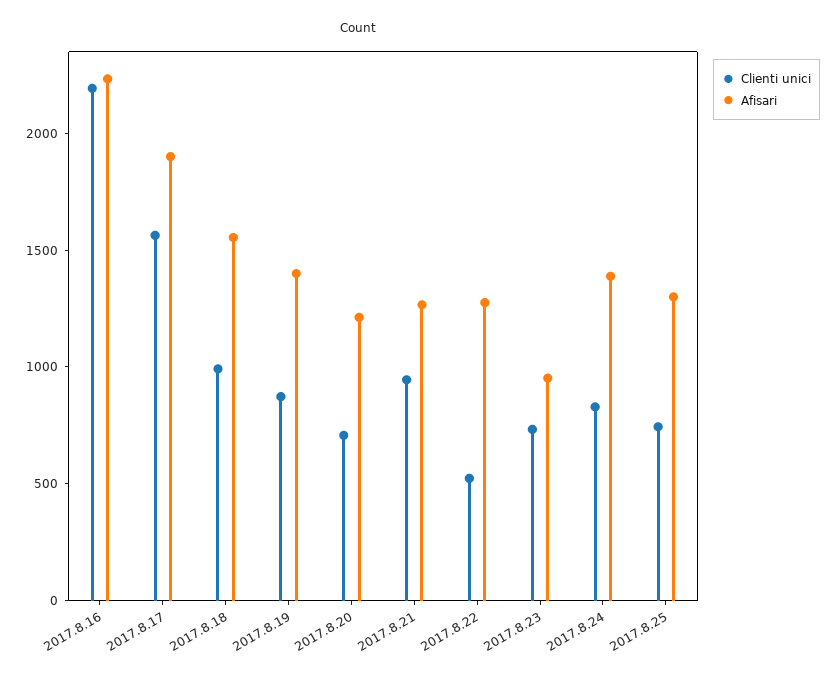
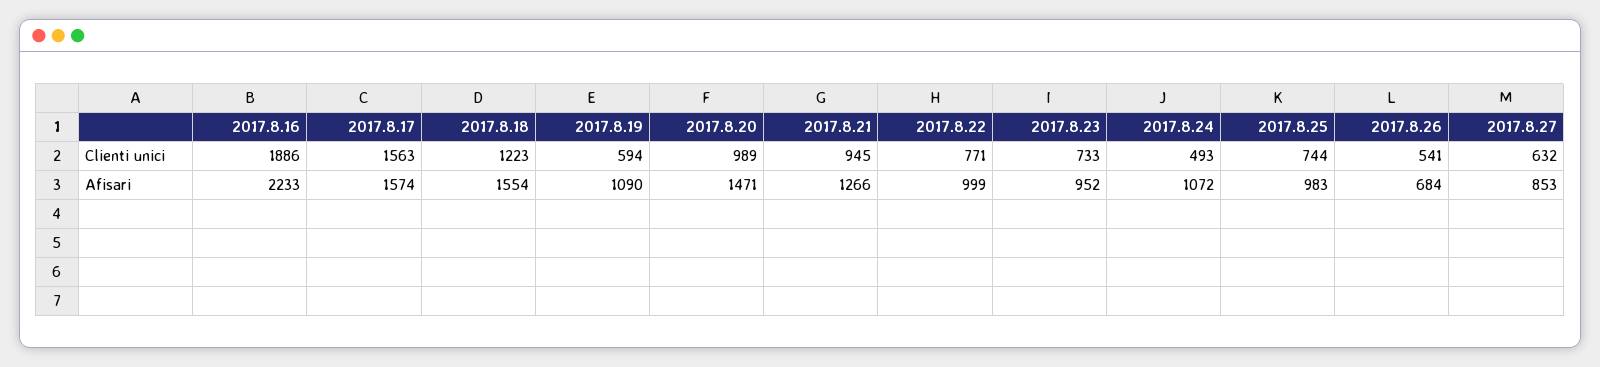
Clienti unici, 2017.8.16: 2200 -> 1886
Afisari, 2017.8.17: 1900 -> 1574
Clienti unici, 2017.8.18: 1000 -> 1223
Clienti unici, 2017.8.19: 900 -> 594
Afisari, 2017.8.19: 1400 -> 1090
Clienti unici, 2017.8.20: 700 -> 989
Afisari, 2017.8.20: 1200 -> 1471
Clienti unici, 2017.8.22: 500 -> 771
Afisari, 2017.8.22: 1300 -> 999
Clienti unici, 2017.8.24: 800 -> 493
Afisari, 2017.8.24: 1400 -> 1072
Afisari, 2017.8.25: 1300 -> 983
Clienti unici, 2017.8.26: none -> 541
Clienti unici, 2017.8.27: none -> 632
Afisari, 2017.8.26: none -> 684
Afisari, 2017.8.27: none -> 853

